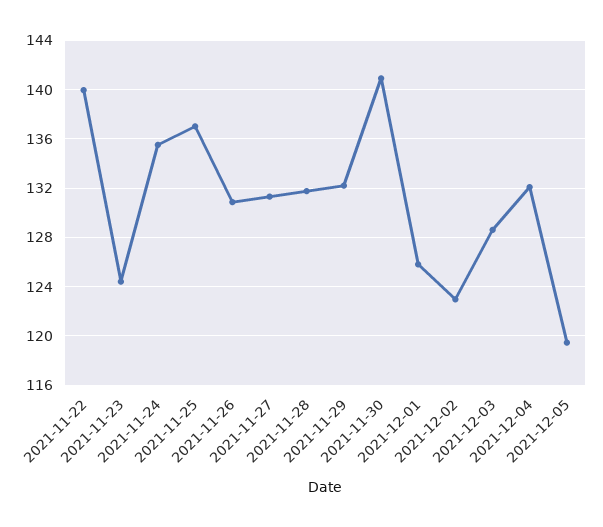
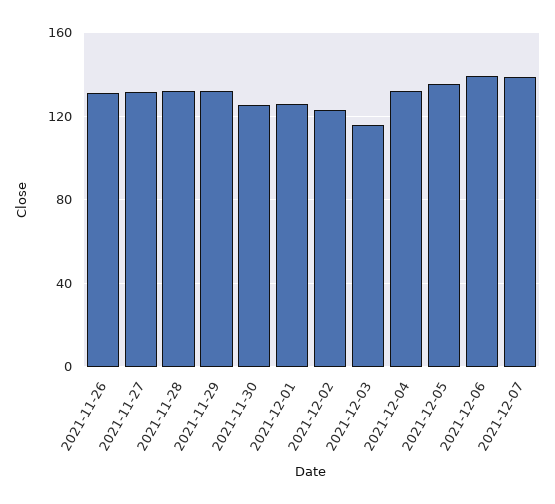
2021-11-22: 140 -> none
2021-11-23: 124.5 -> none
2021-11-24: 135.5 -> none
2021-11-25: 137 -> none
2021-11-30: 141 -> 125
2021-12-03: 128.5 -> 115
2021-12-05: 119.5 -> 135
2021-12-06: none -> 140
2021-12-07: none -> 140

